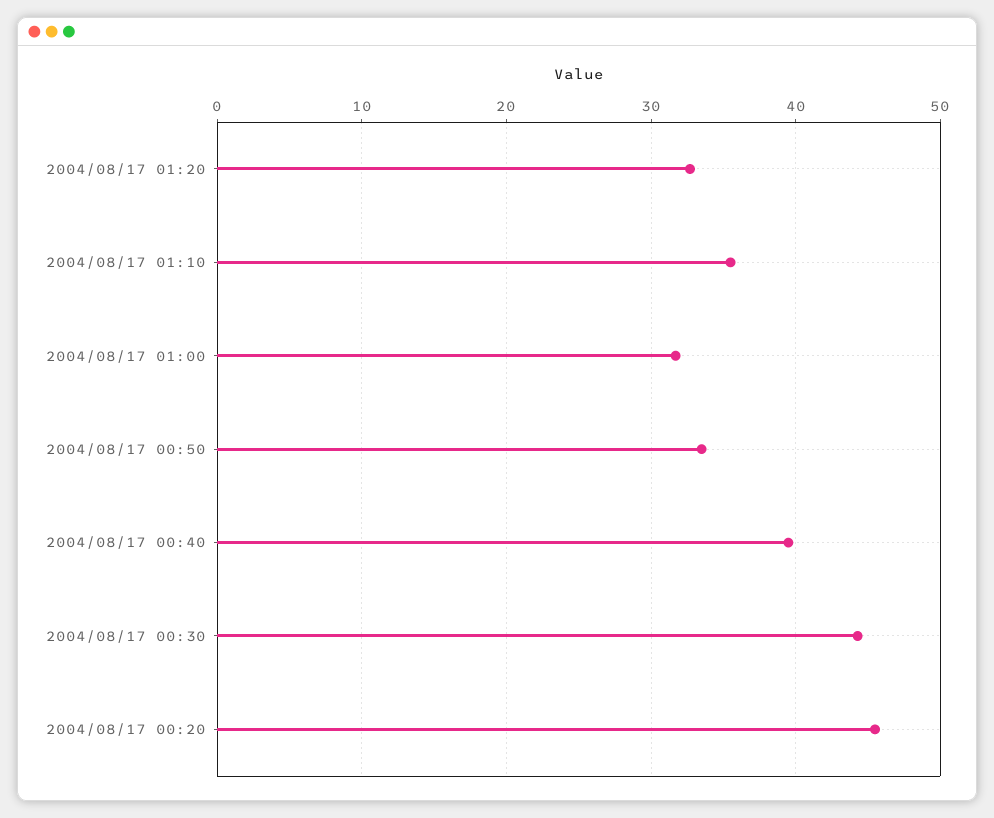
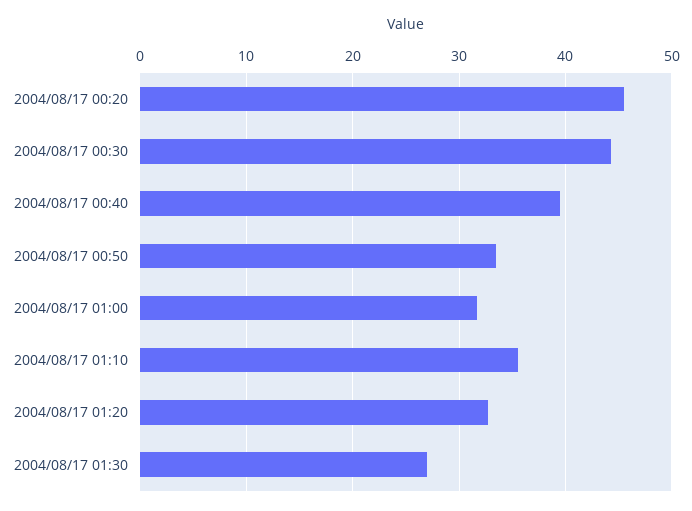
2004/08/17 01:30: none -> 27

